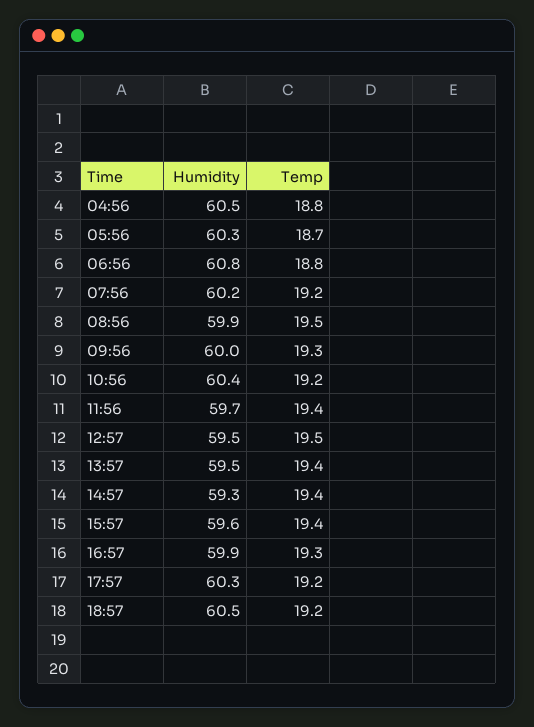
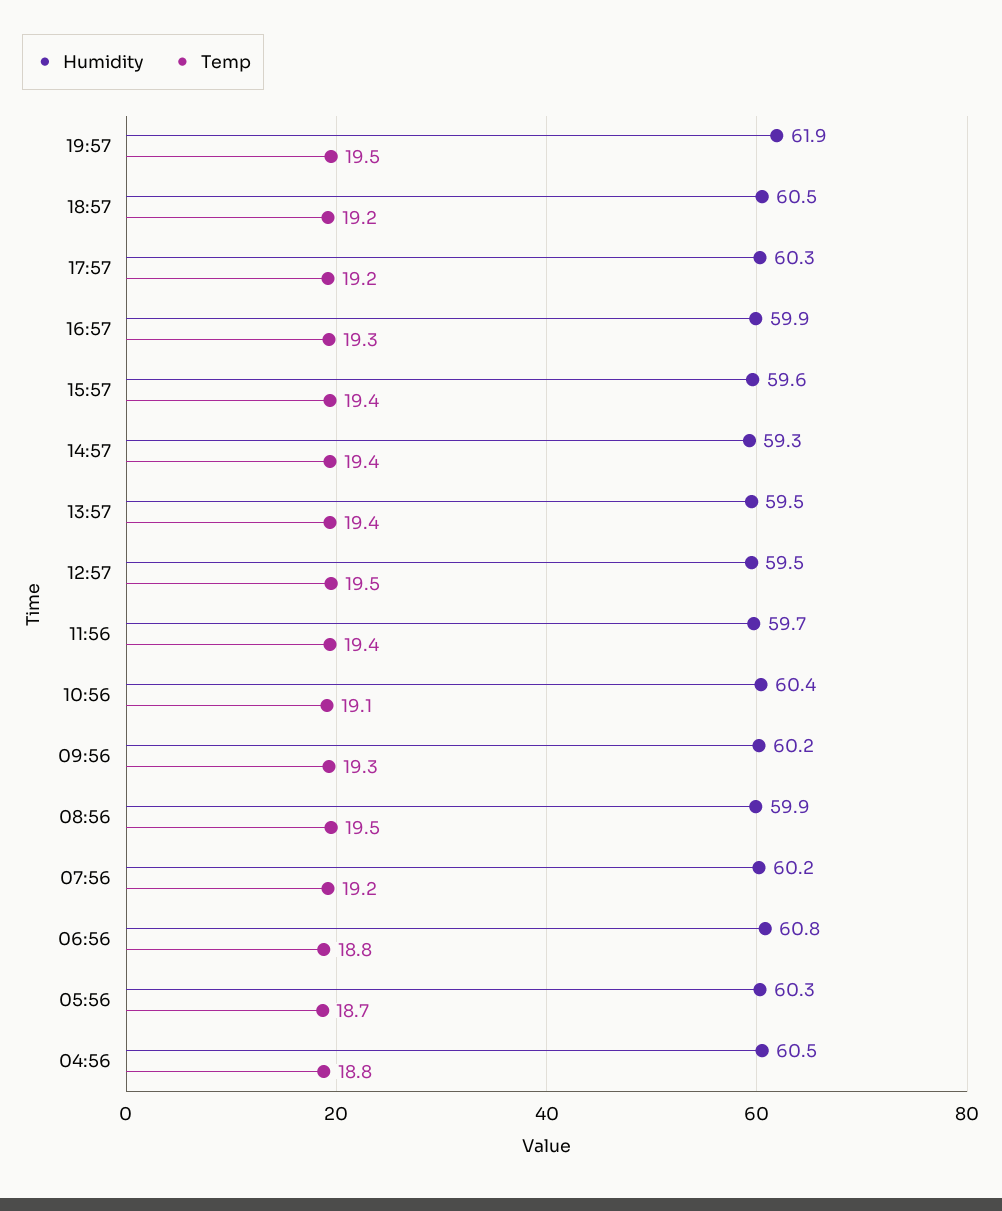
Humidity, 09:56: 60 -> 60.2
Temp, 10:56: 19.2 -> 19.1
Humidity, 19:57: none -> 61.9
Temp, 19:57: none -> 19.5

